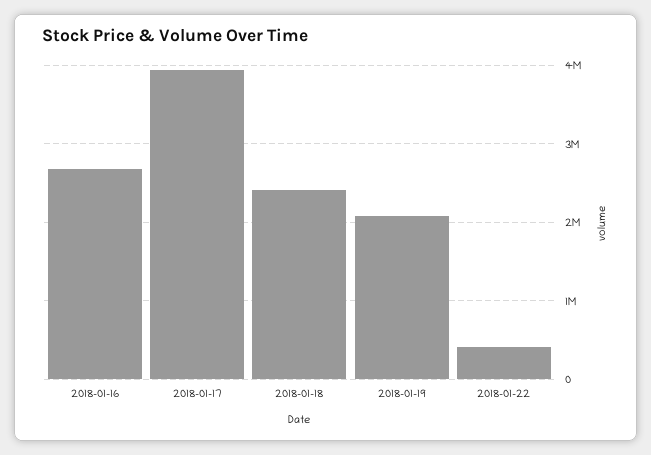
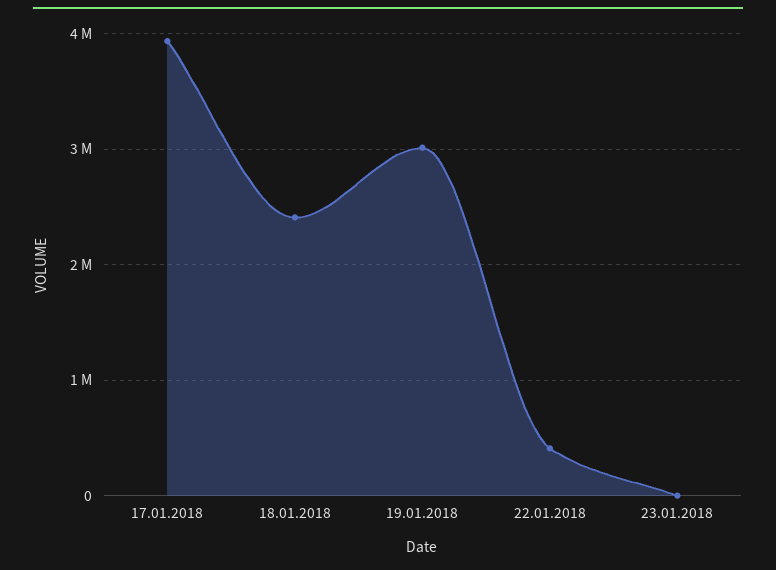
2018-01-16: 2700000 -> none
2018-01-19: 2100000 -> 3000000
23.01.2018: none -> 0

